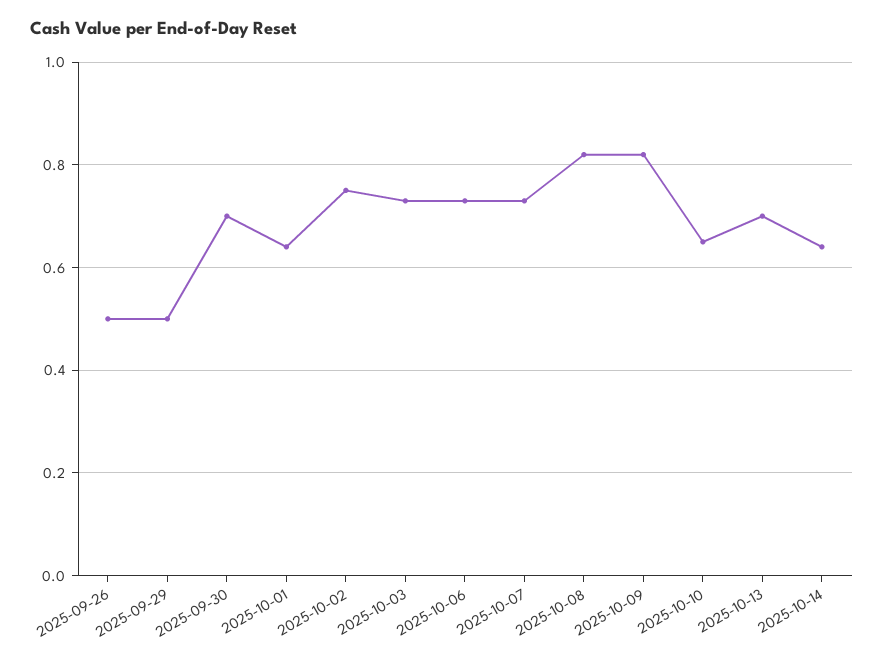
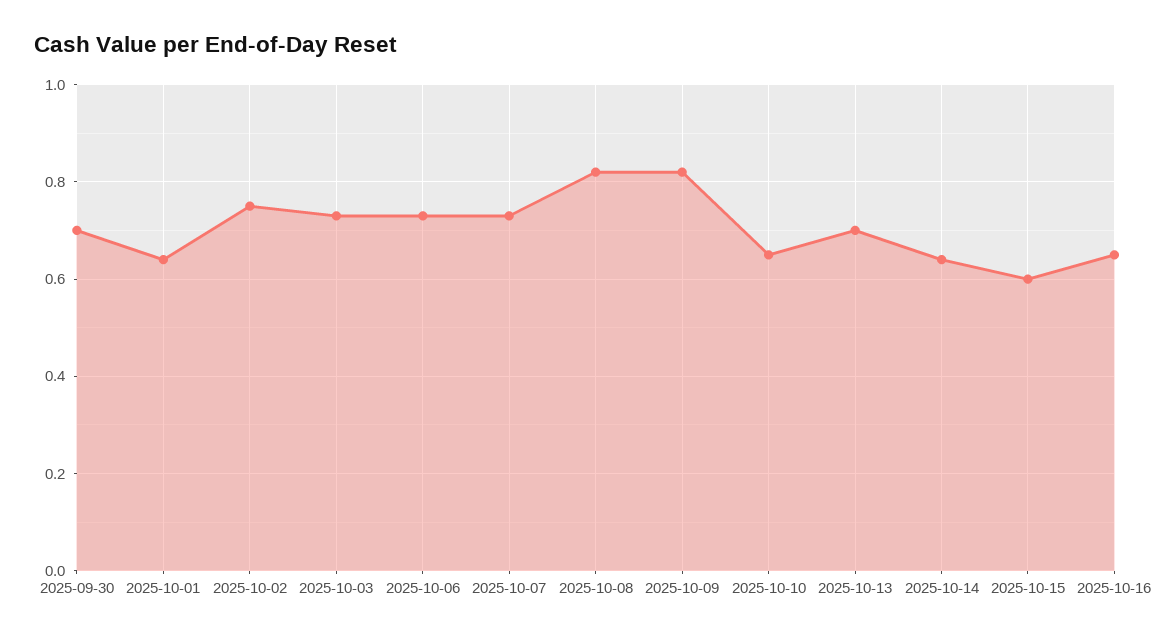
2025-09-26: 0.5 -> none
2025-09-29: 0.5 -> none
2025-10-15: none -> 0.6
2025-10-16: none -> 0.65

